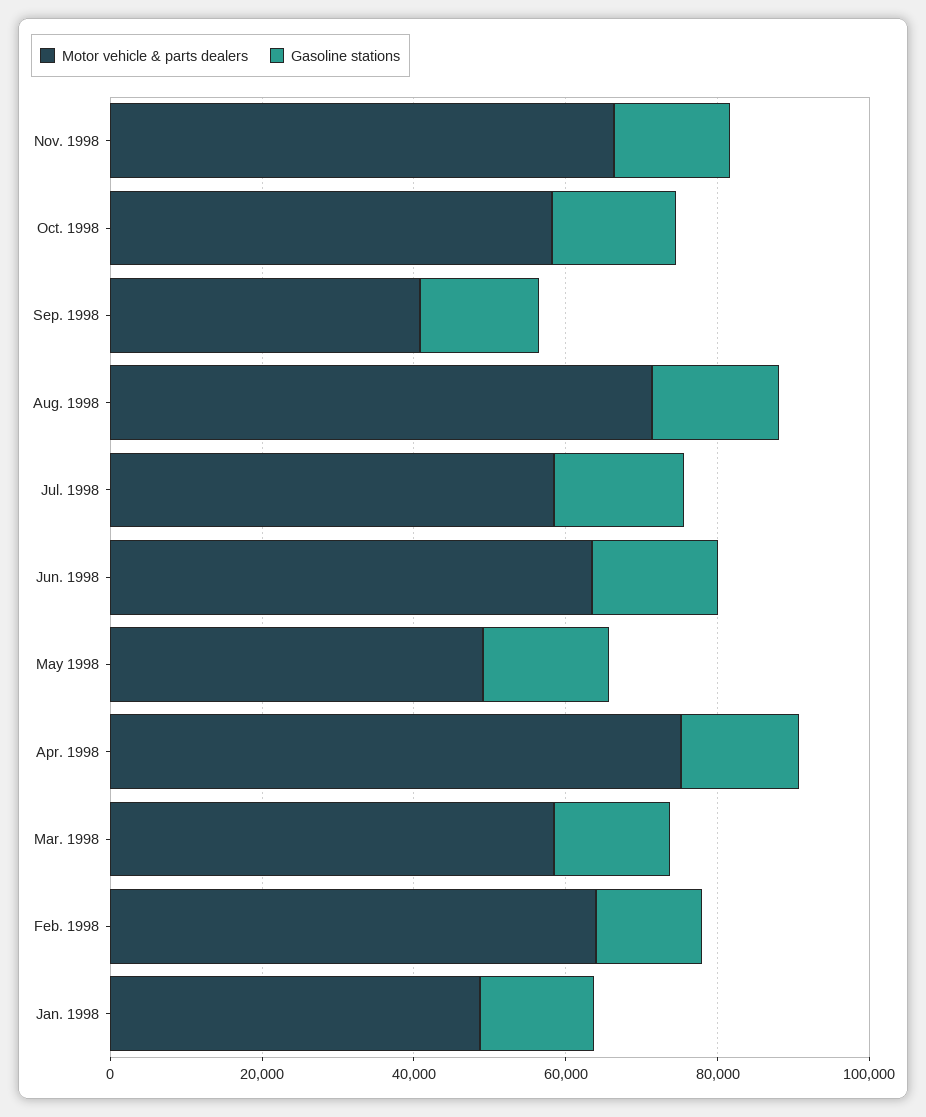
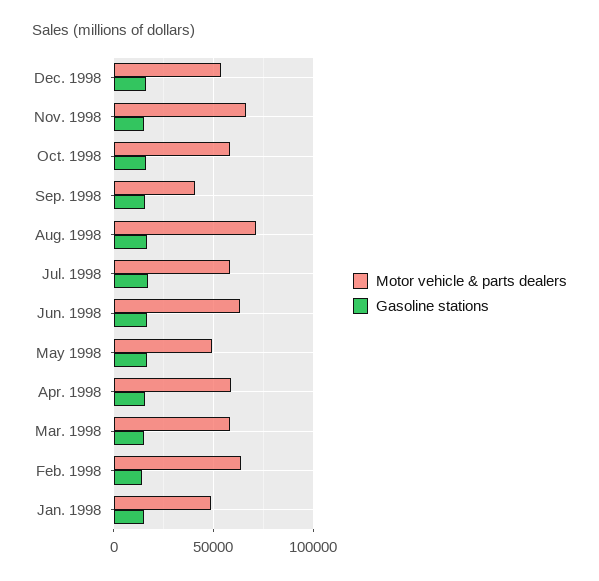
Motor vehicle & parts dealers, Apr. 1998: 75000 -> 60000
Motor vehicle & parts dealers, Dec. 1998: none -> 55000
Gasoline stations, Dec. 1998: none -> 15000

